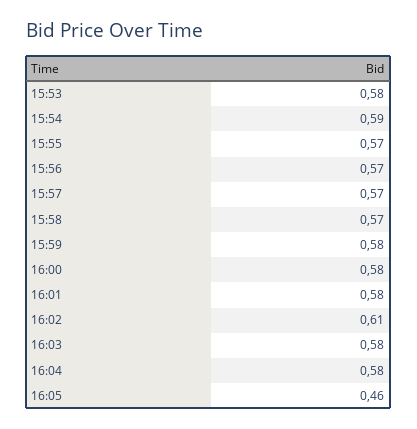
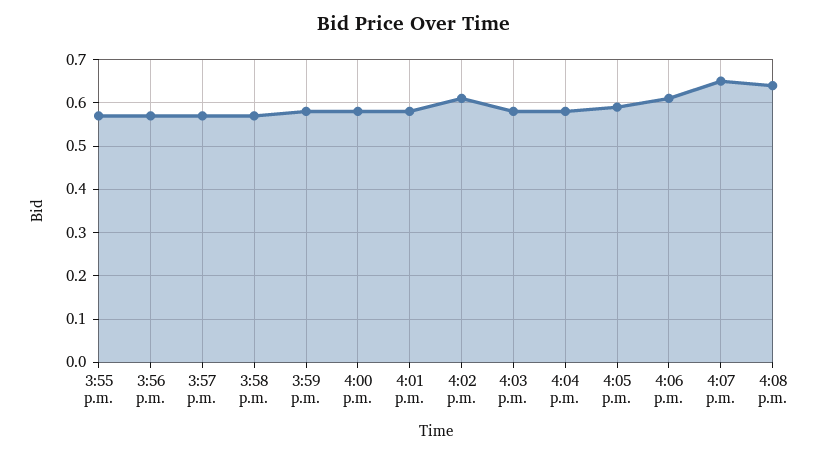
15:53: 0.58 -> none
15:54: 0.59 -> none
16:05: 0.46 -> 0.6
4:06 p.m.: none -> 0.6
4:07 p.m.: none -> 0.65
4:08 p.m.: none -> 0.65

